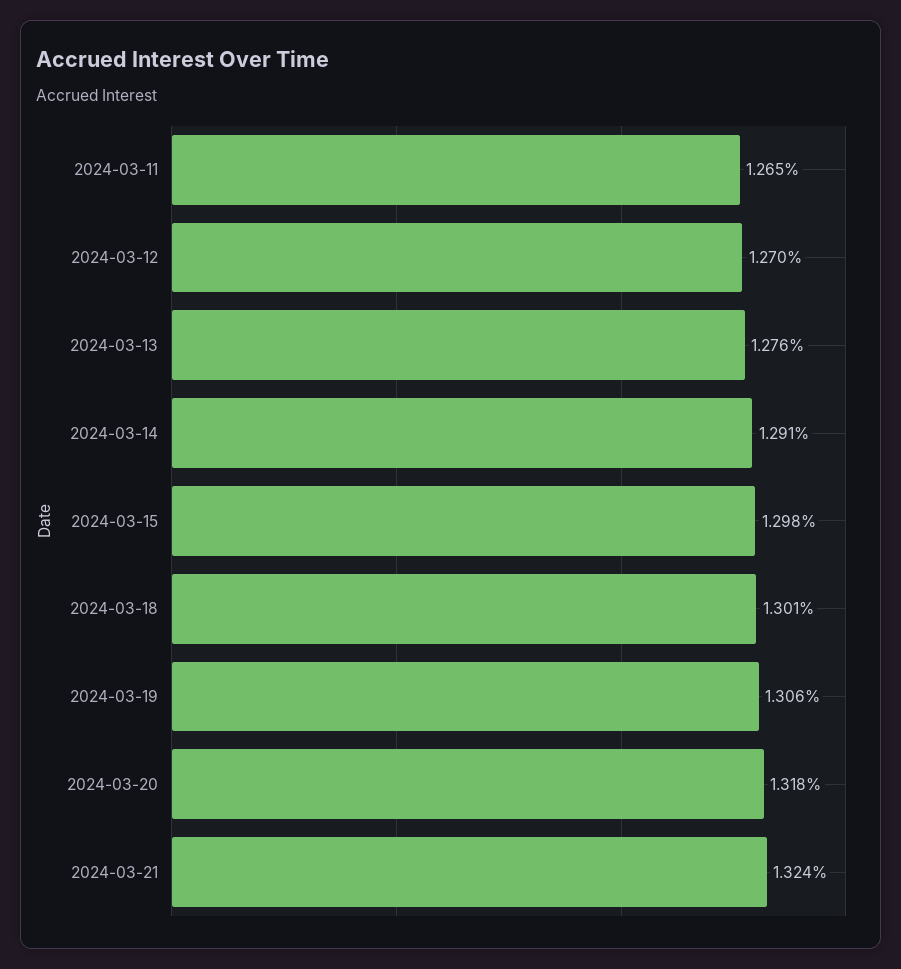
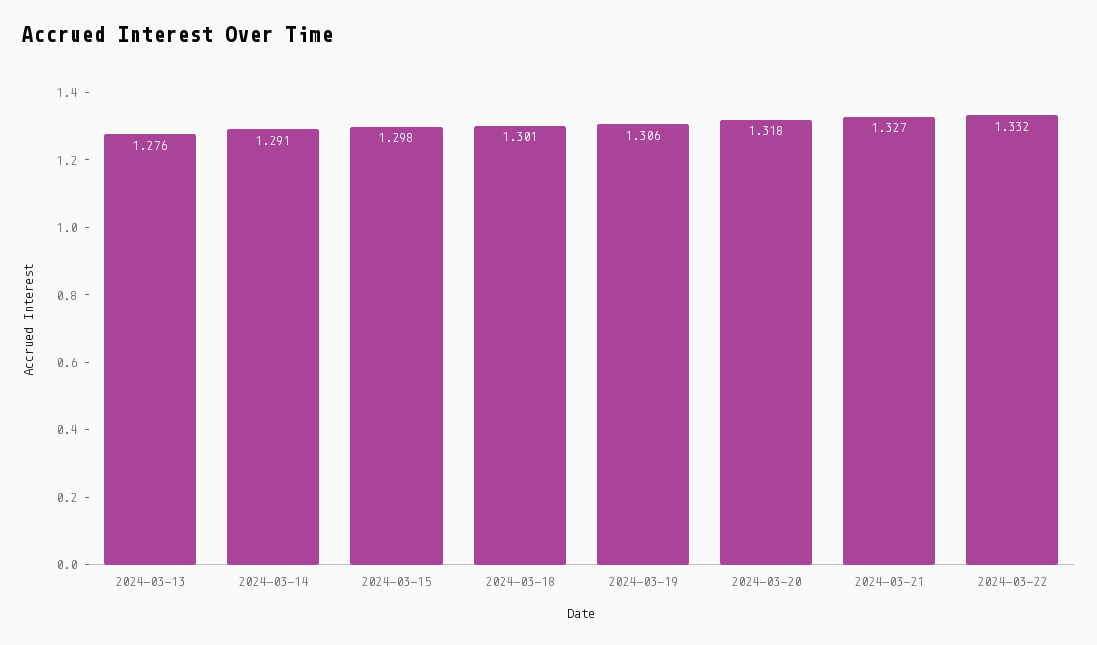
2024-03-11: 1.265 -> none
2024-03-12: 1.27 -> none
2024-03-21: 1.324 -> 1.327
2024-03-22: none -> 1.332

